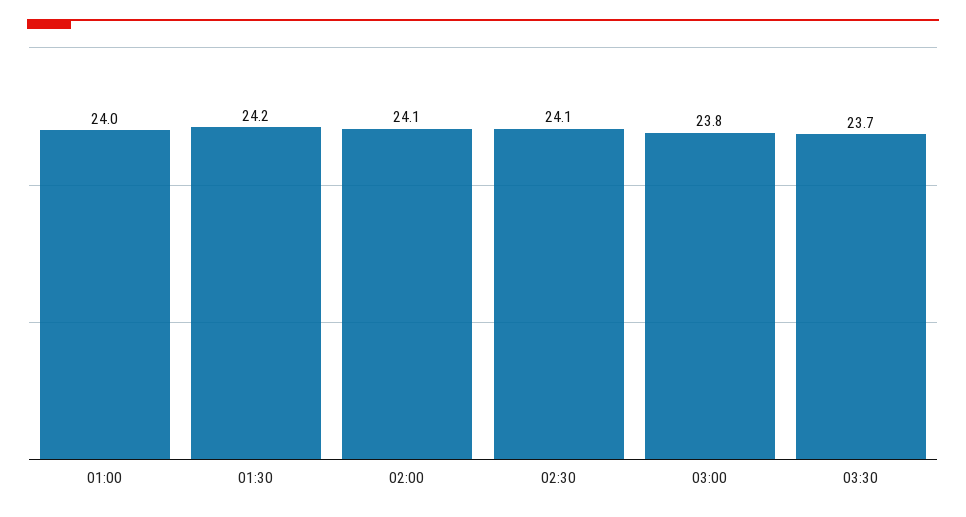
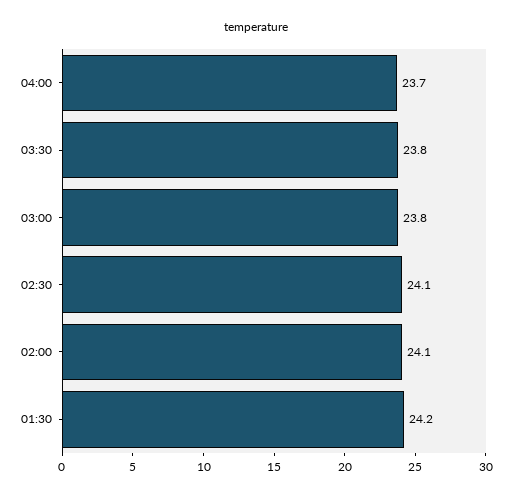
01:00: 24 -> none
03:30: 23.7 -> 23.8
04:00: none -> 23.7

